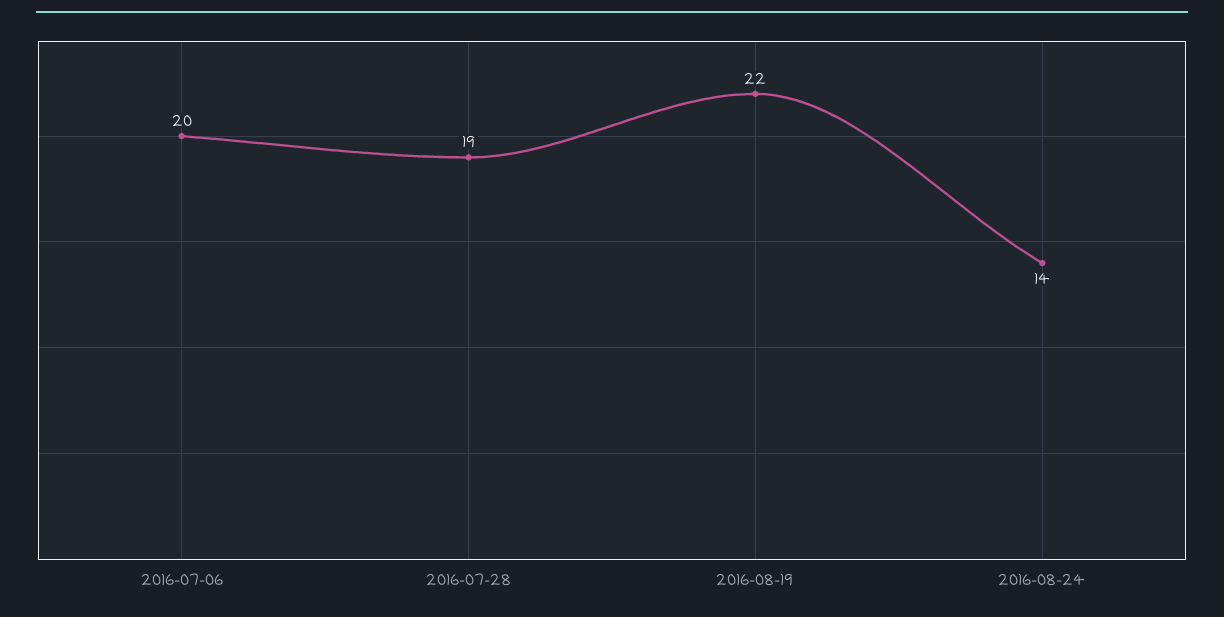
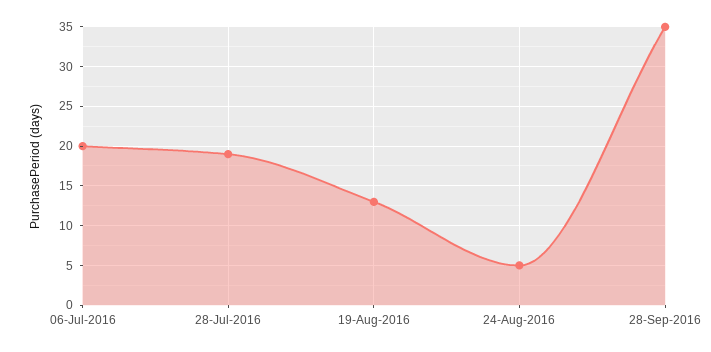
2016-08-19: 22 -> 13
2016-08-24: 14 -> 5
28-Sep-2016: none -> 35

